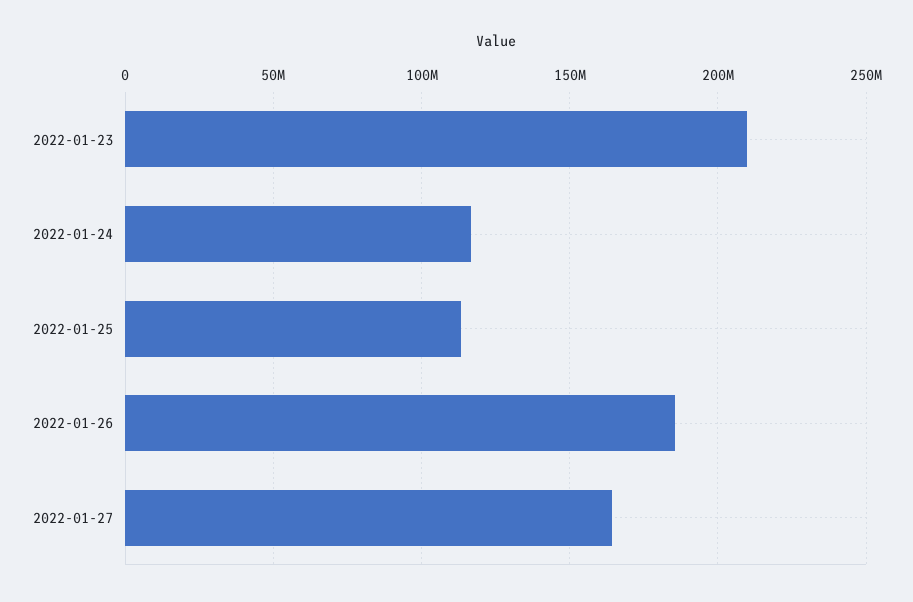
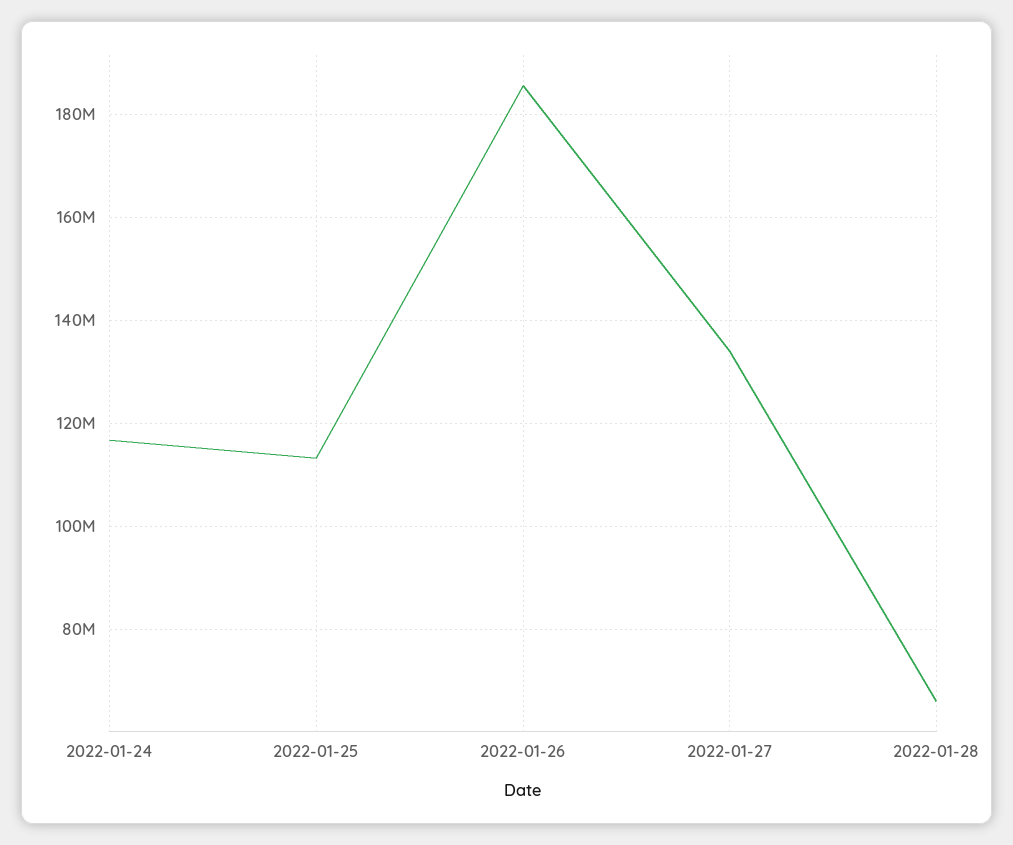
2022-01-23: 210000000 -> none
2022-01-27: 165000000 -> 134000000
2022-01-28: none -> 66000000

